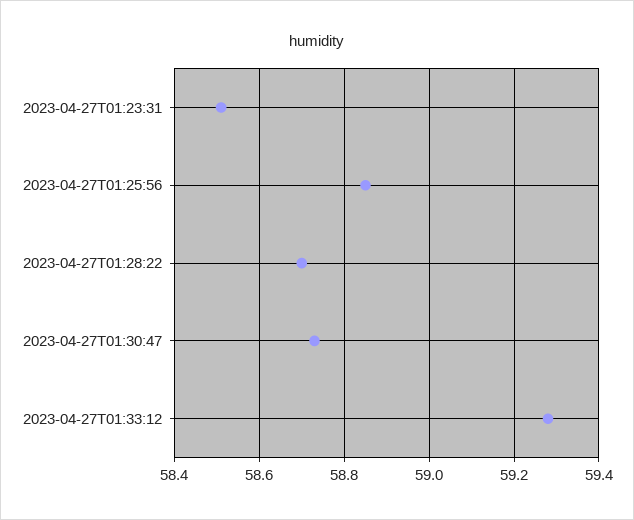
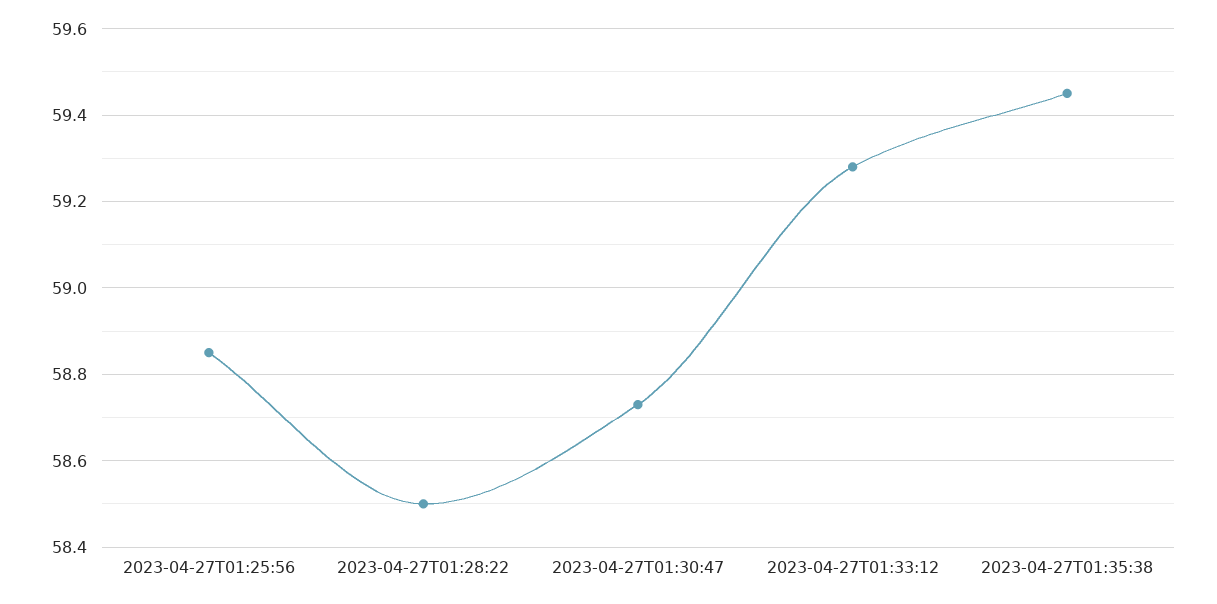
2023-04-27T01:23:31: 58.5 -> none
2023-04-27T01:28:22: 58.7 -> 58.5
2023-04-27T01:35:38: none -> 59.45

